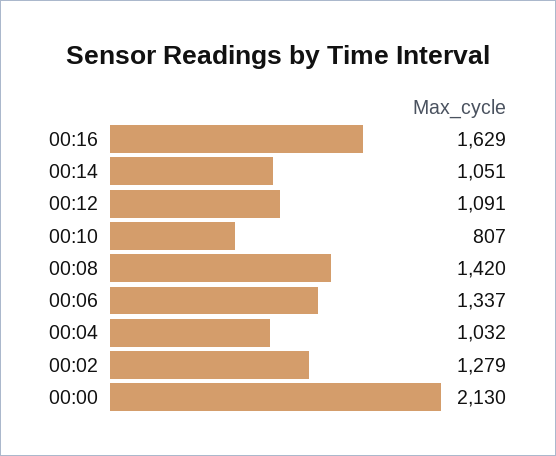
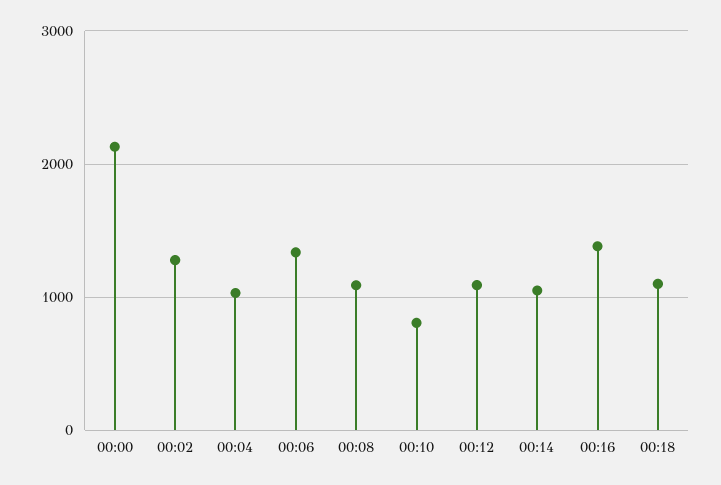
00:16: 1629 -> 1400
00:08: 1420 -> 1100
00:18: none -> 1100

